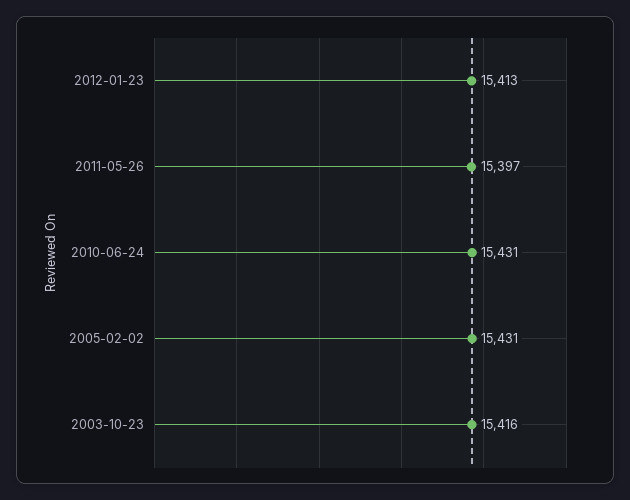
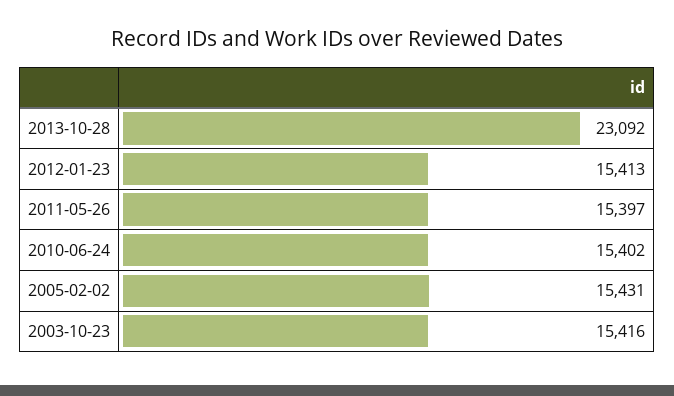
2010-06-24: 15431 -> 15402
2013-10-28: none -> 23092

